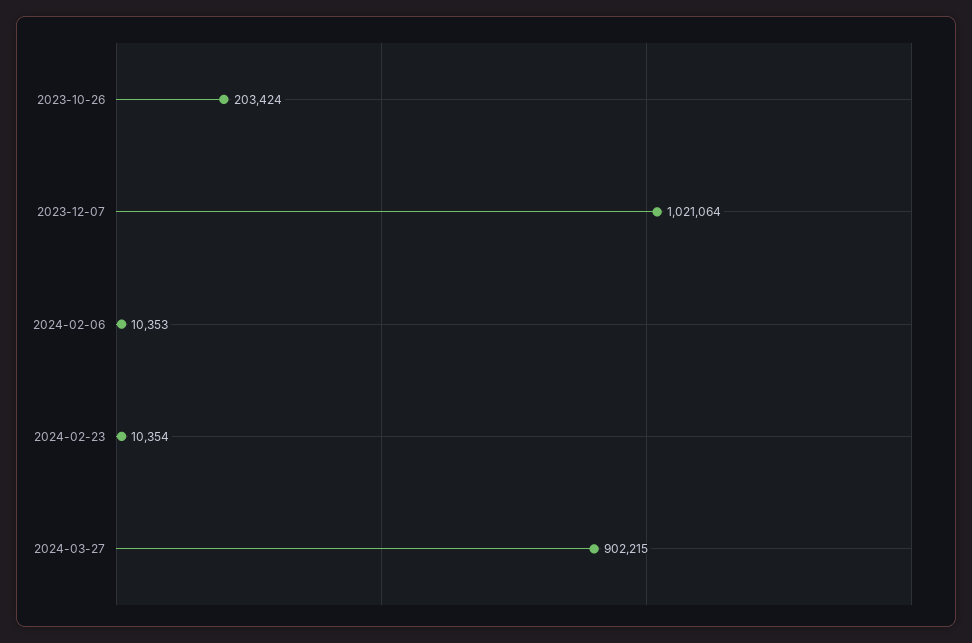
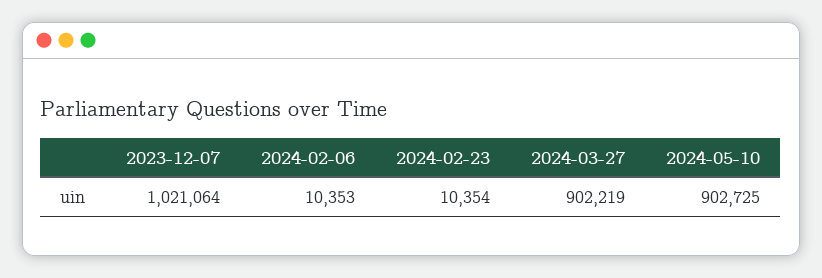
2023-10-26: 203424 -> none
2024-03-27: 902215 -> 902219
2024-05-10: none -> 902725

